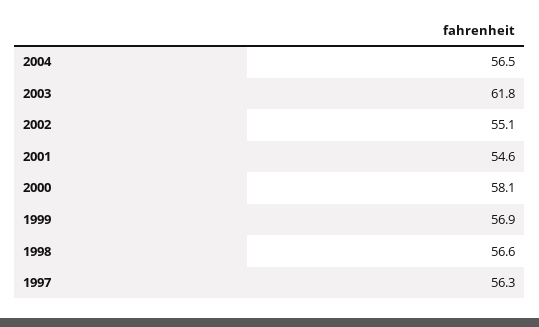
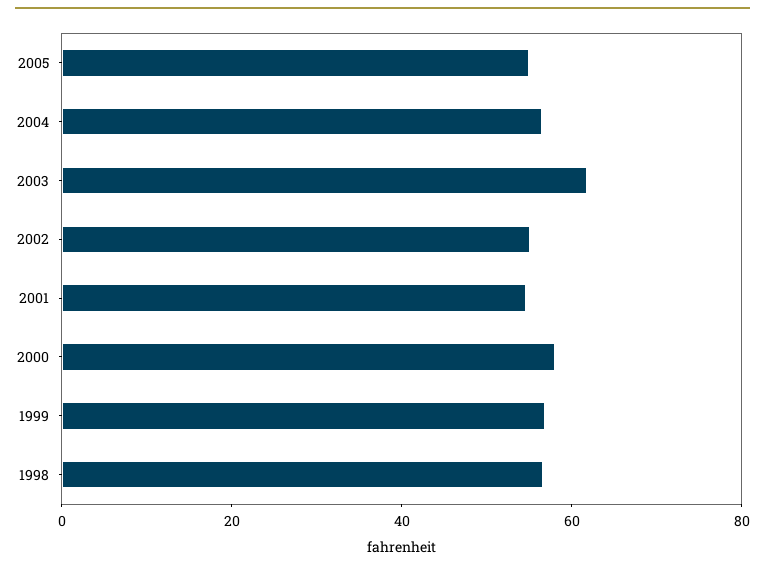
1997: 56.3 -> none
2005: none -> 55

